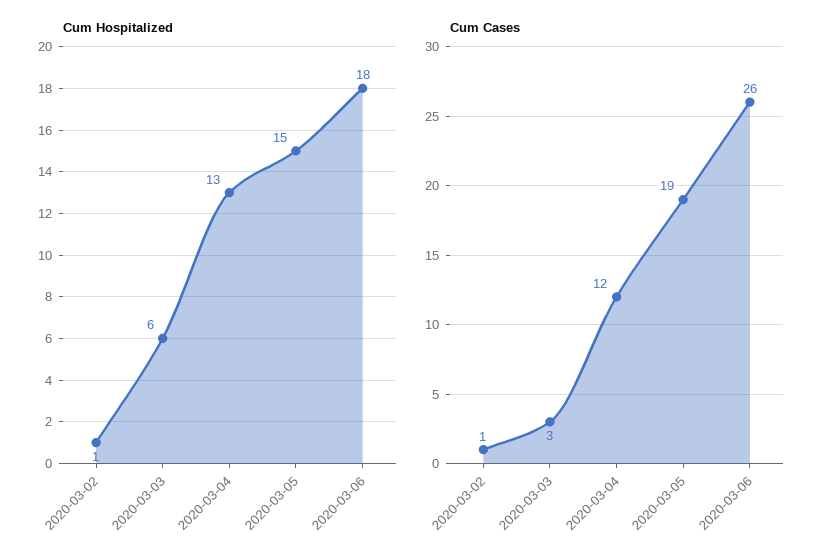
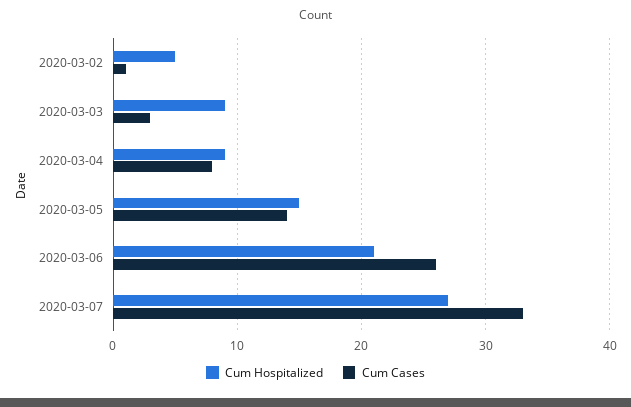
Cum Hospitalized, 2020-03-02: 1 -> 5
Cum Hospitalized, 2020-03-03: 6 -> 9
Cum Hospitalized, 2020-03-04: 13 -> 9
Cum Hospitalized, 2020-03-06: 18 -> 21
Cum Cases, 2020-03-04: 12 -> 8
Cum Cases, 2020-03-05: 19 -> 14
Cum Hospitalized, 2020-03-07: none -> 27
Cum Cases, 2020-03-07: none -> 33

